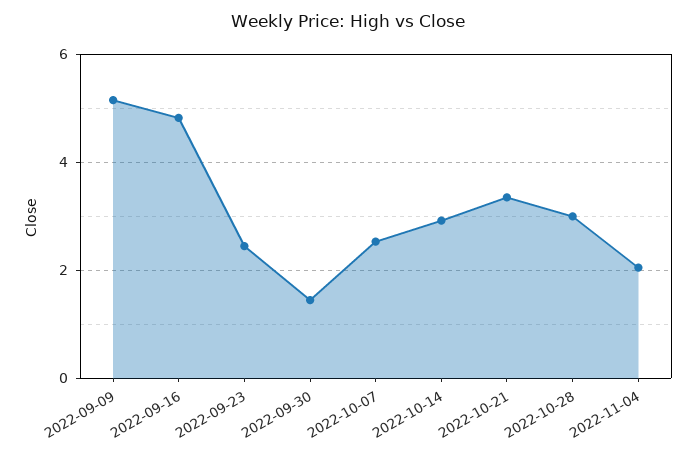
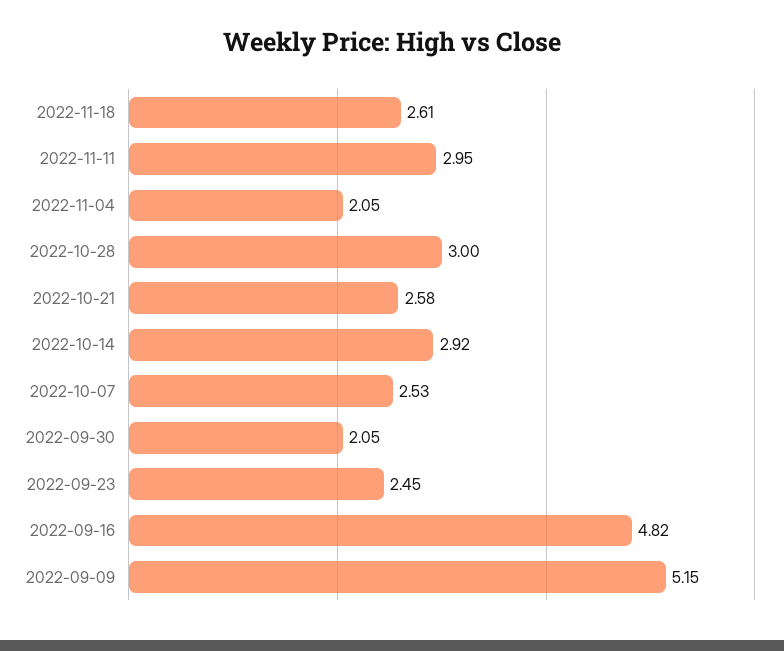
2022-09-30: 1.4 -> 2.05
2022-10-21: 3.4 -> 2.58
2022-11-18: none -> 2.61
2022-11-11: none -> 2.95

